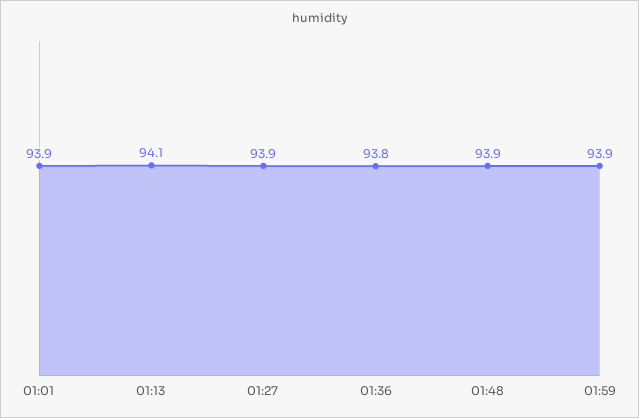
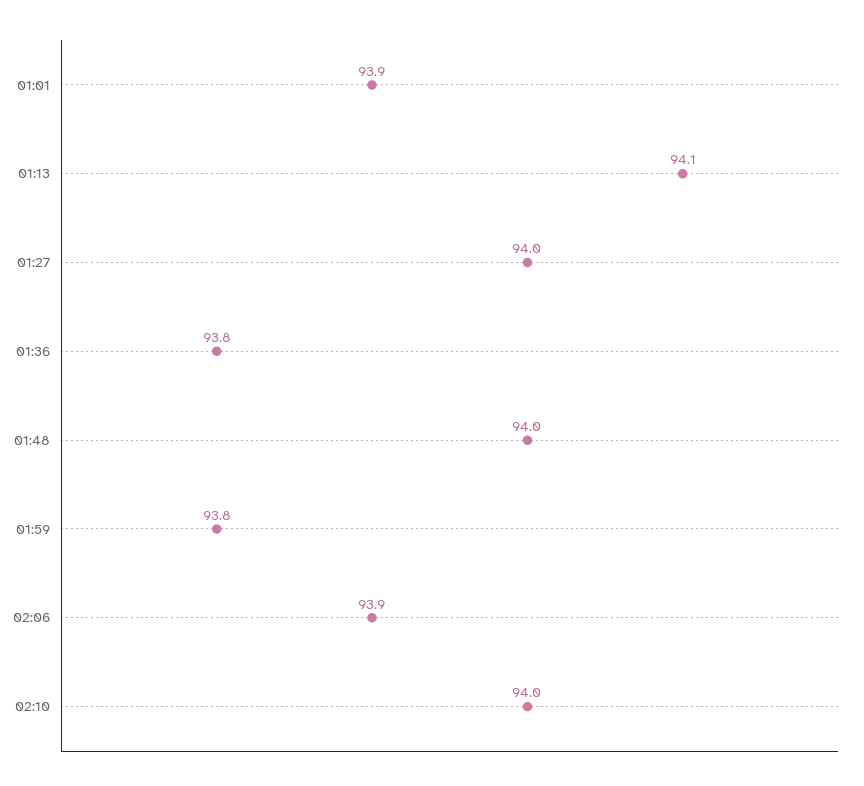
01:27: 93.9 -> 94
01:48: 93.9 -> 94
01:59: 93.9 -> 93.8
02:06: none -> 93.9
02:10: none -> 94

